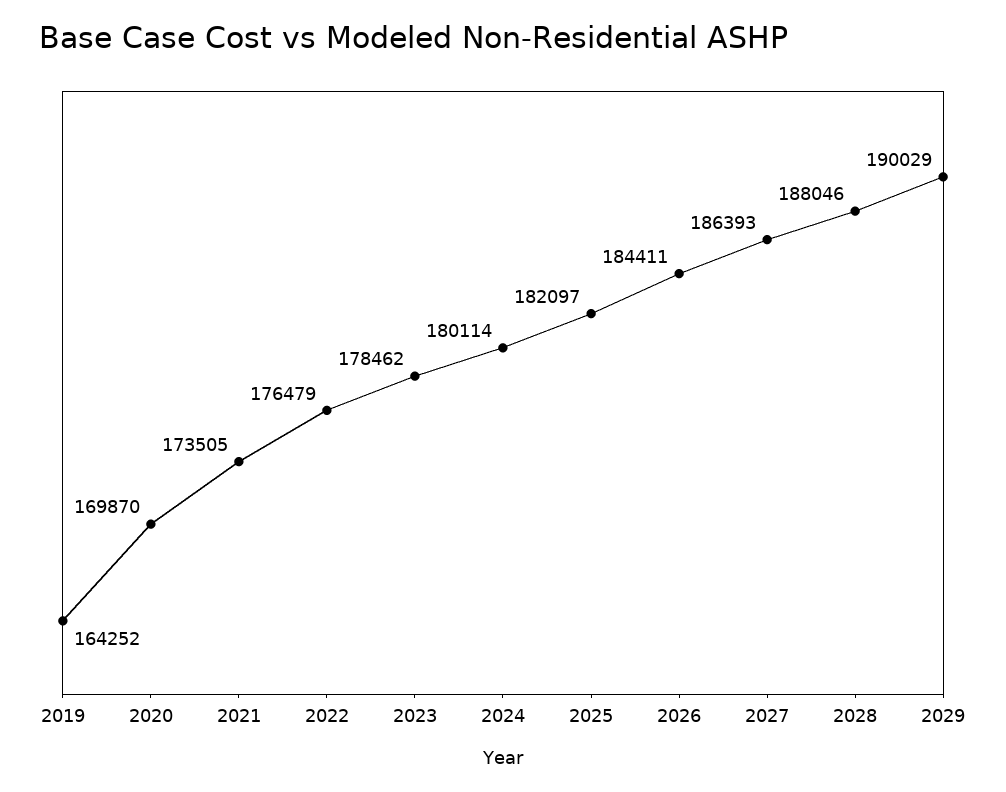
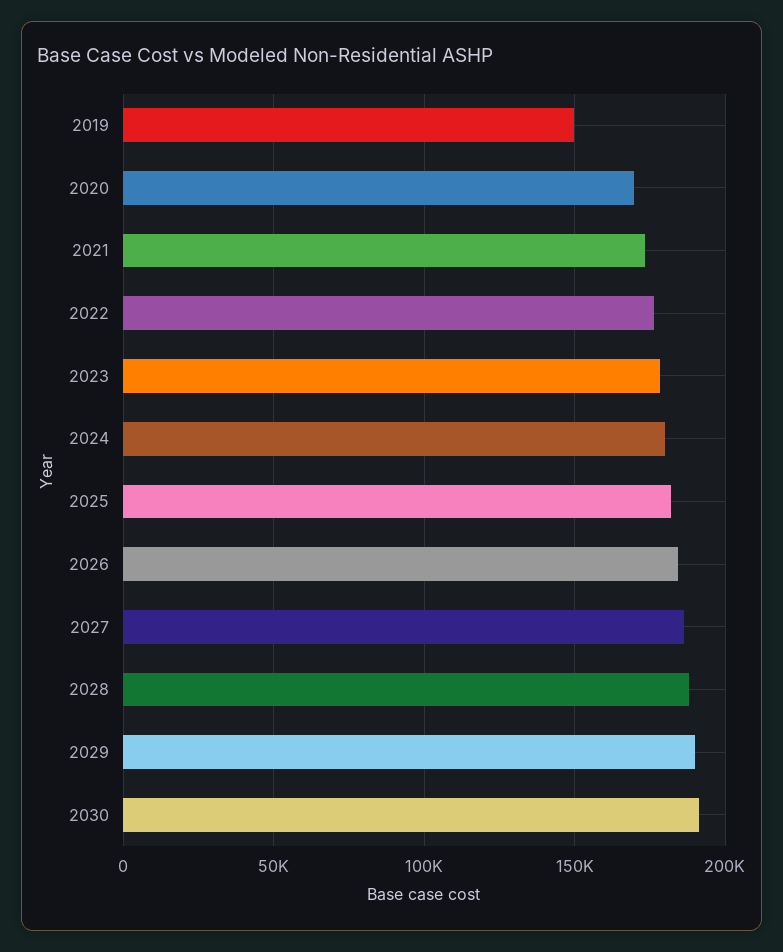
2019: 164252 -> 150000
2030: none -> 190000

